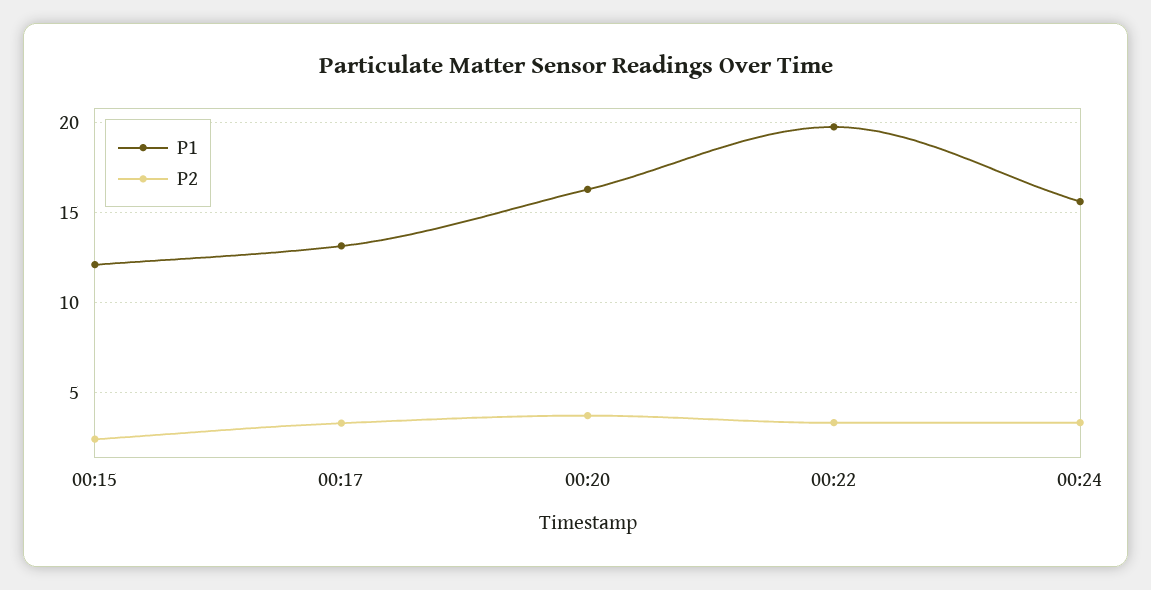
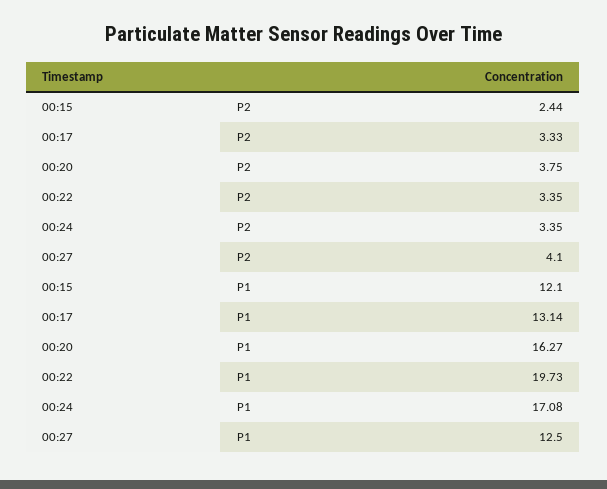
P1, 00:24: 15.5 -> 17.08
P2, 00:27: none -> 4.1
P1, 00:27: none -> 12.5

